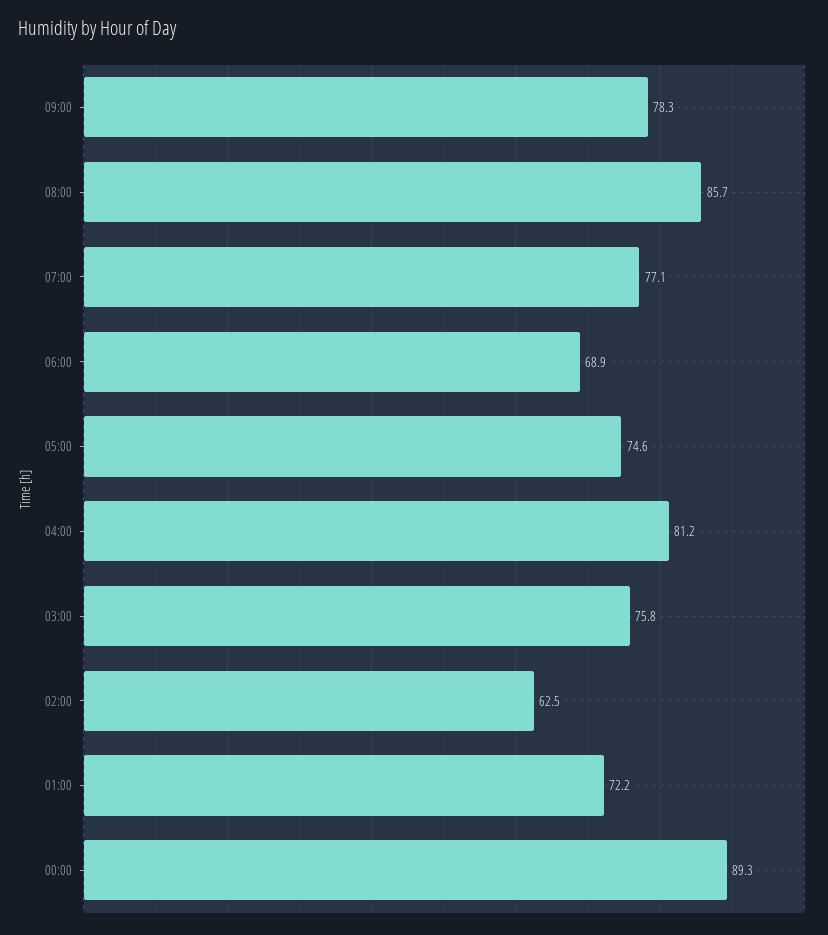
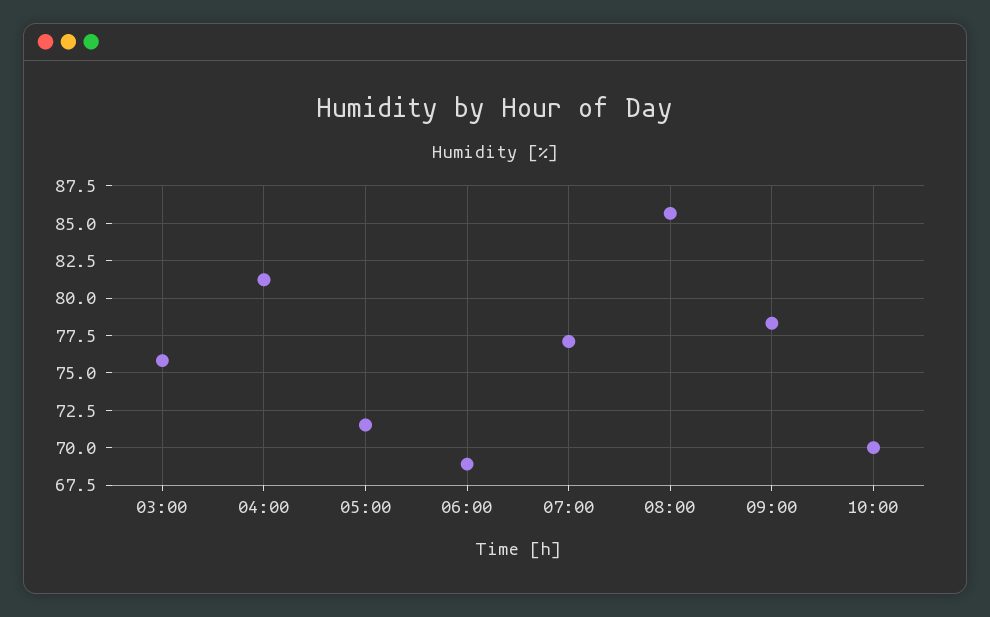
05:00: 74.6 -> 71.5
02:00: 62.5 -> none
01:00: 72.2 -> none
00:00: 89.3 -> none
10:00: none -> 70

